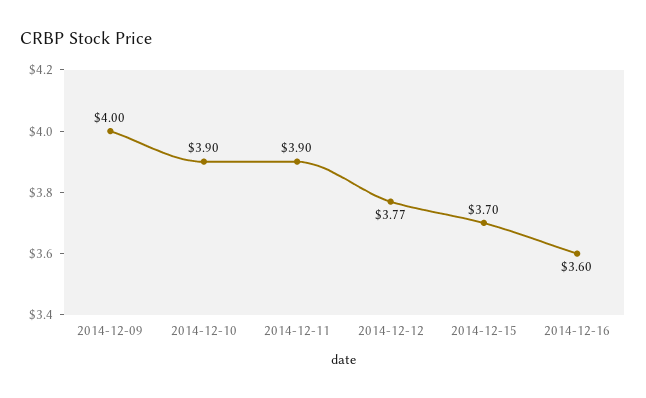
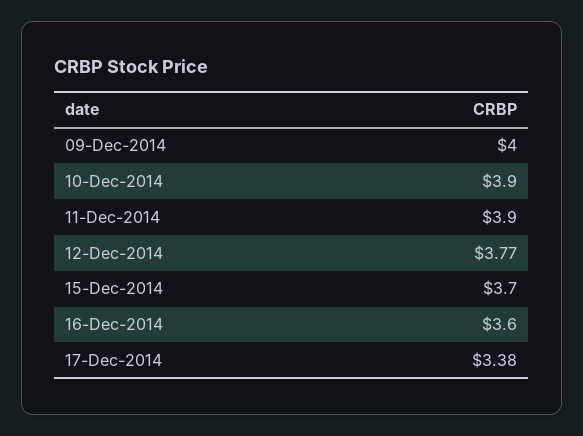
17-Dec-2014: none -> 3.38

